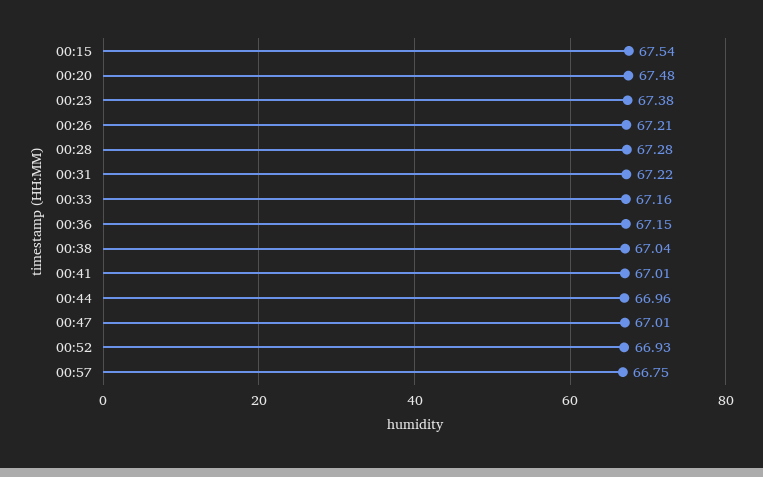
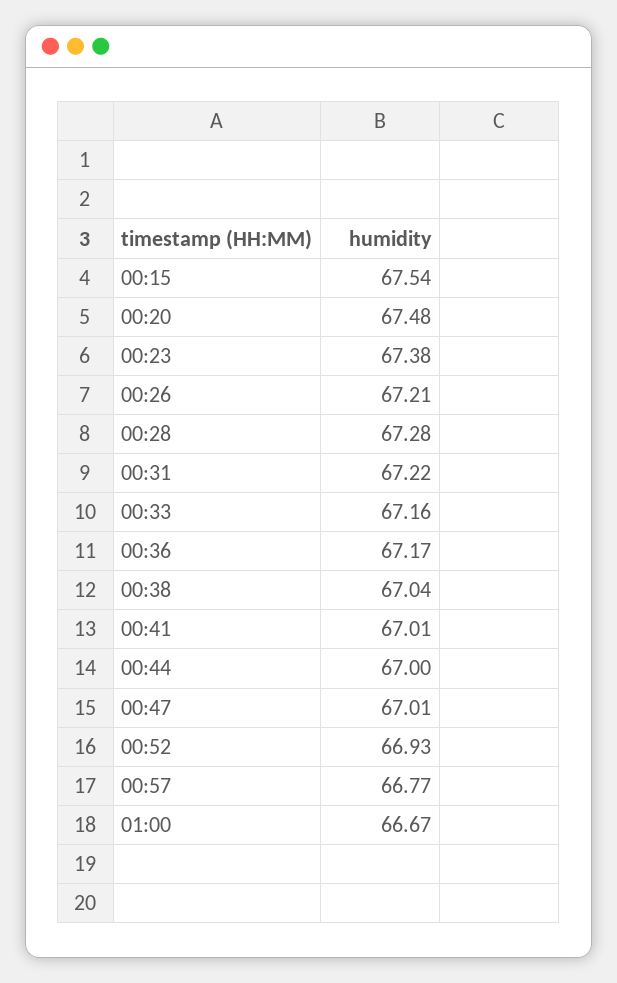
00:36: 67.15 -> 67.17
00:44: 66.96 -> 67
00:57: 66.75 -> 66.77
01:00: none -> 66.67

